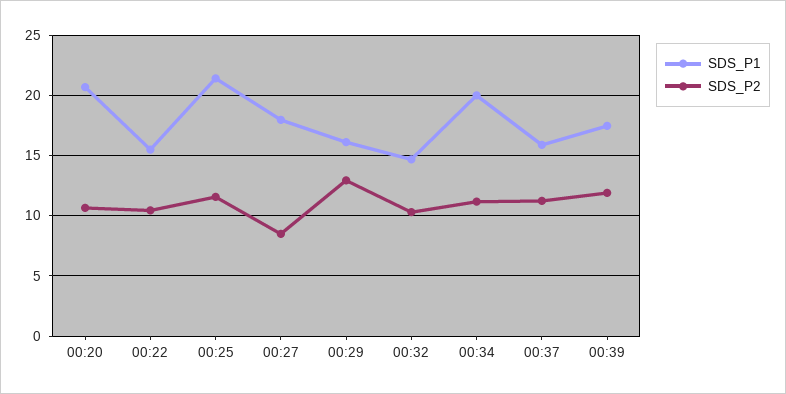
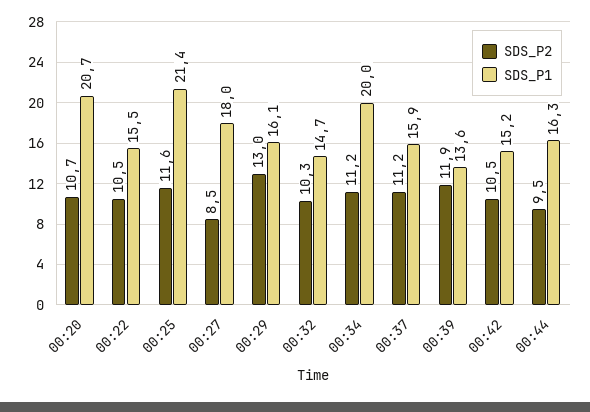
SDS_P1, 00:39: 17.5 -> 13.6
SDS_P2, 00:42: none -> 10.5
SDS_P1, 00:42: none -> 15.2
SDS_P2, 00:44: none -> 9.5
SDS_P1, 00:44: none -> 16.3

